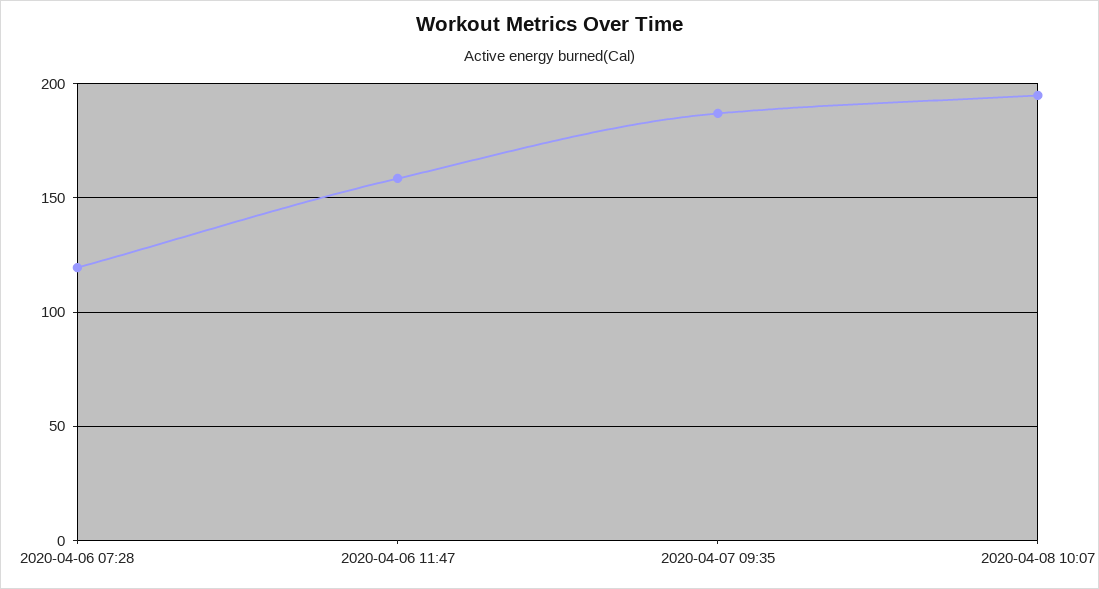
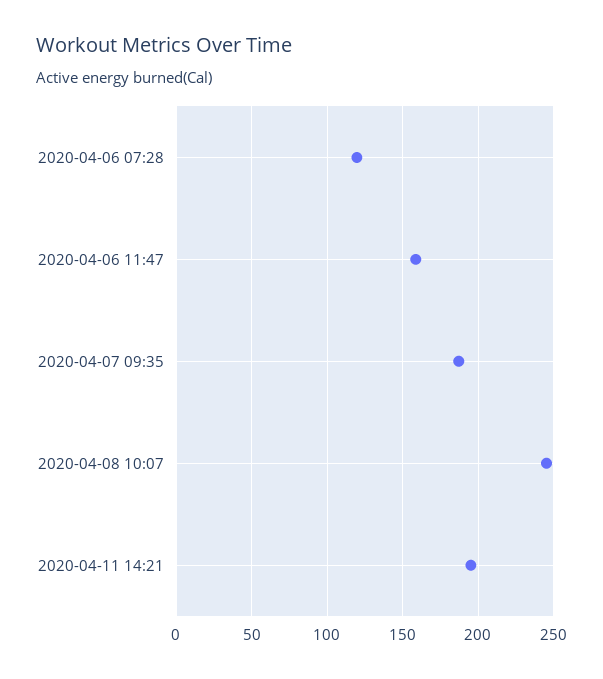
2020-04-08 10:07: 195 -> 245
2020-04-11 14:21: none -> 195

